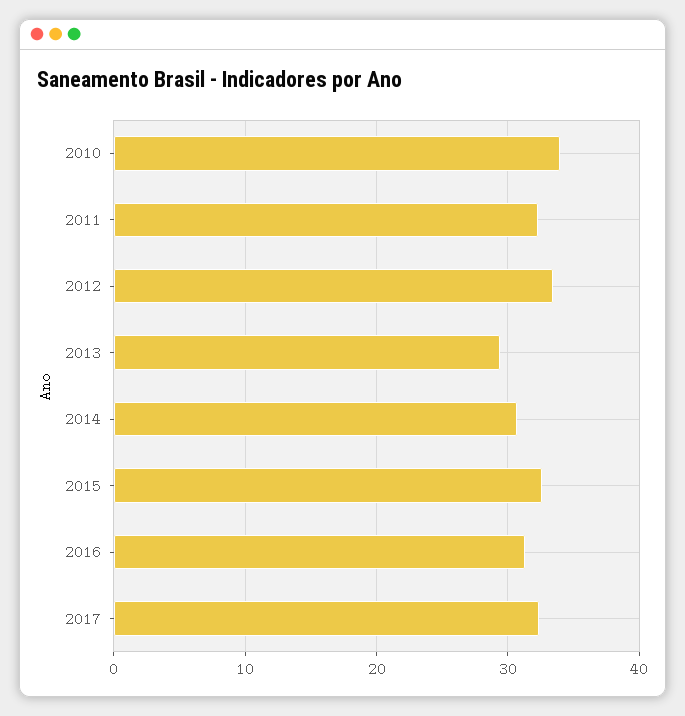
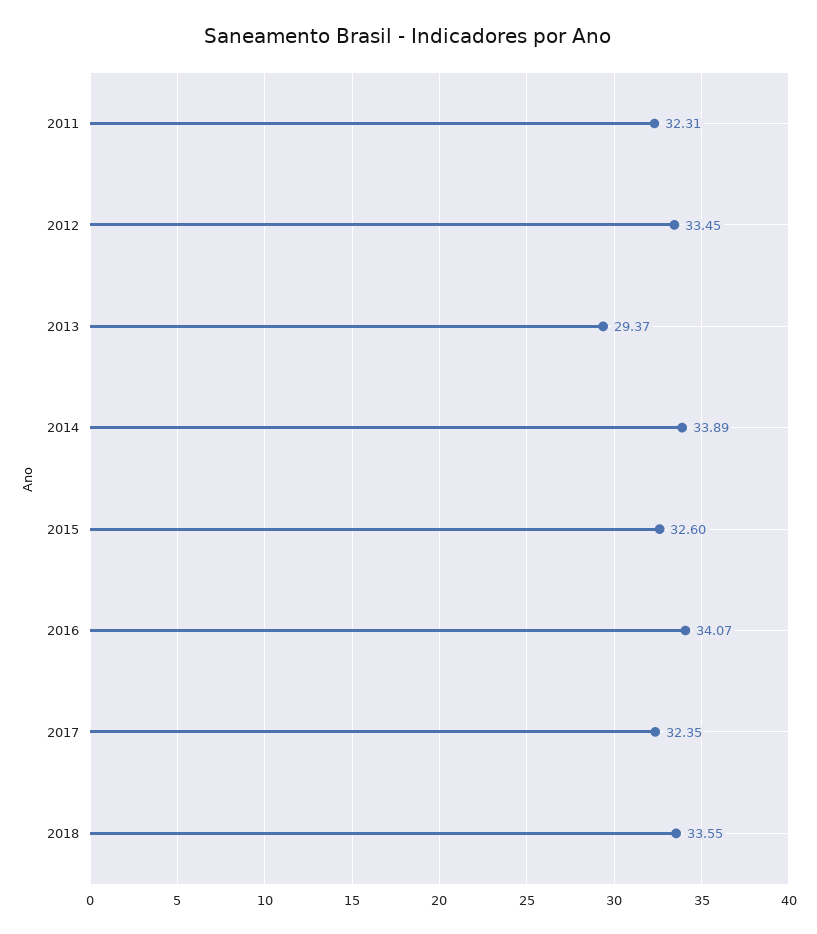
2010: 34 -> none
2014: 31 -> 33.89
2016: 31 -> 34.07
2018: none -> 33.55

